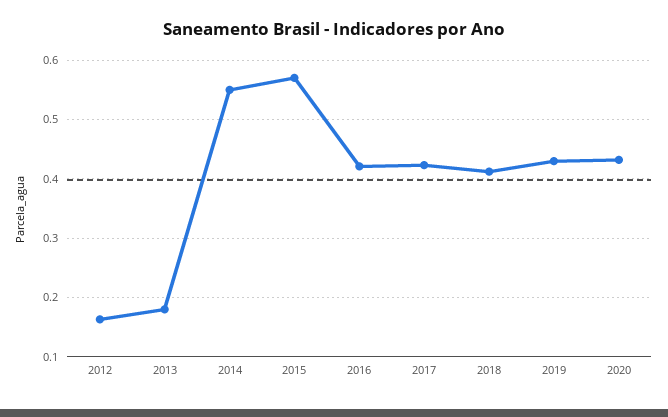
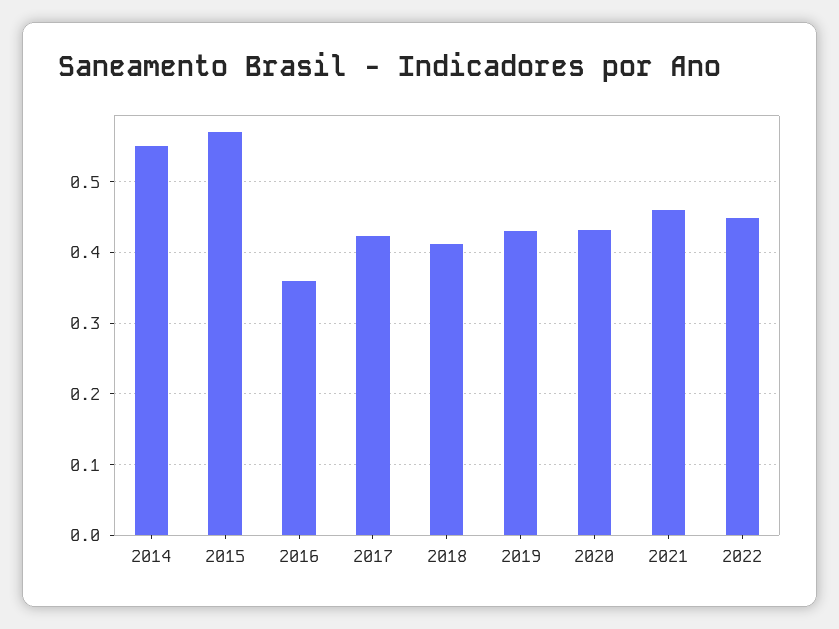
2012: 0.16 -> none
2013: 0.18 -> none
2016: 0.42 -> 0.36
2021: none -> 0.46
2022: none -> 0.45

